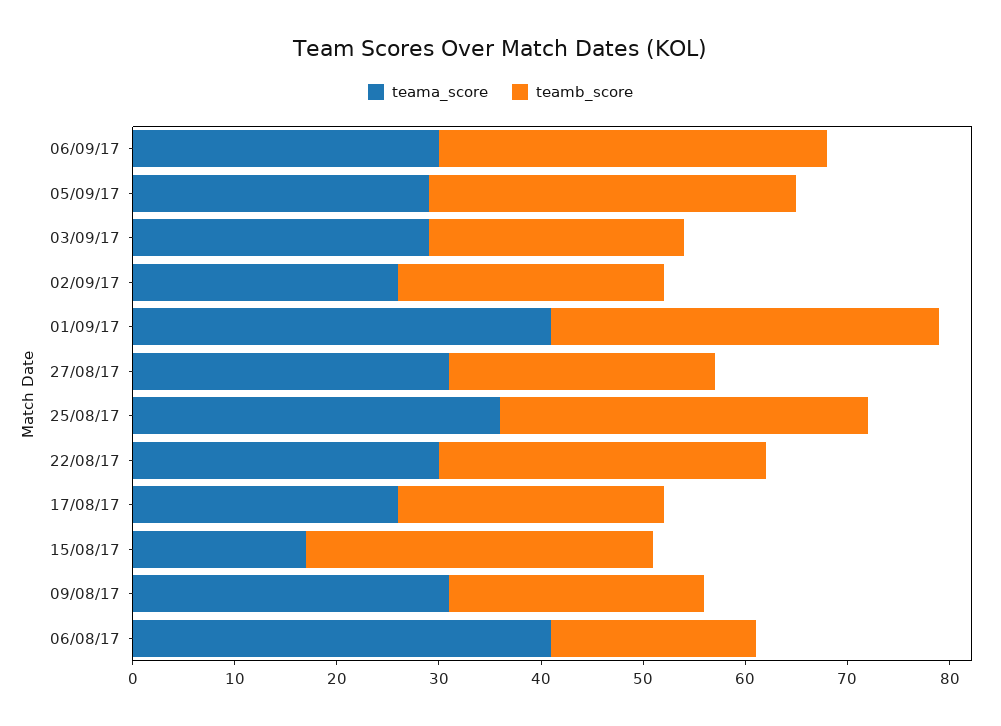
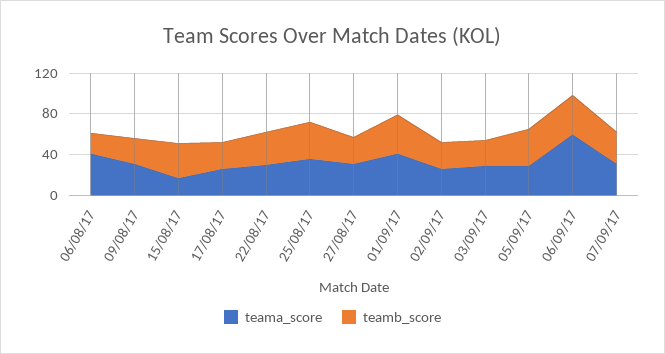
teama_score, 06/09/17: 30 -> 60
teama_score, 07/09/17: none -> 30
teamb_score, 07/09/17: none -> 30

